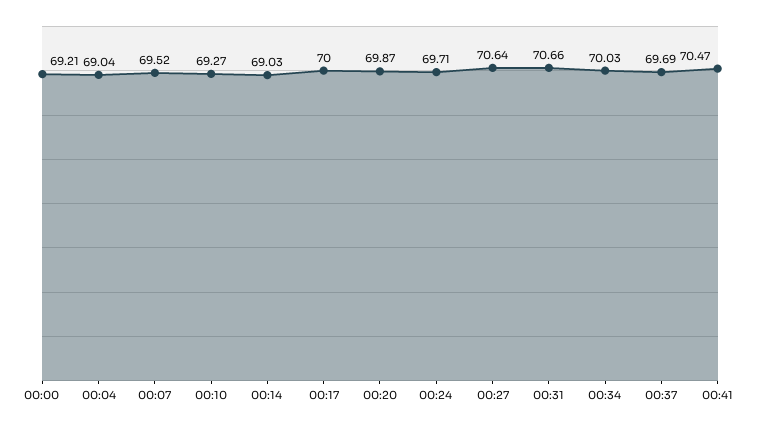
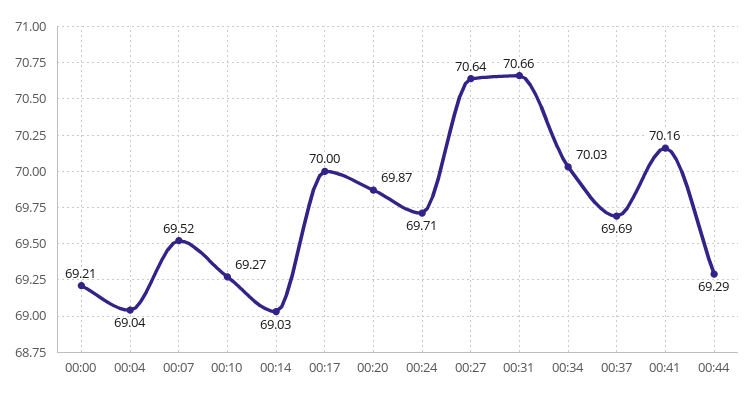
00:41: 70.47 -> 70.16
00:44: none -> 69.29

